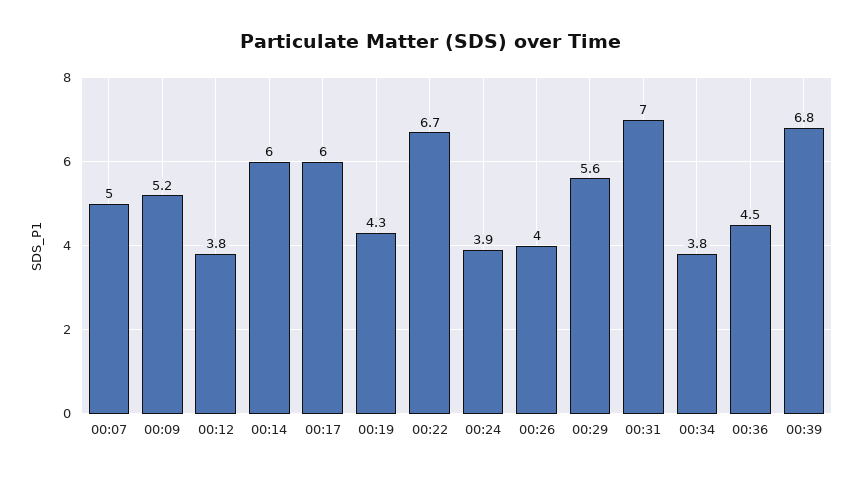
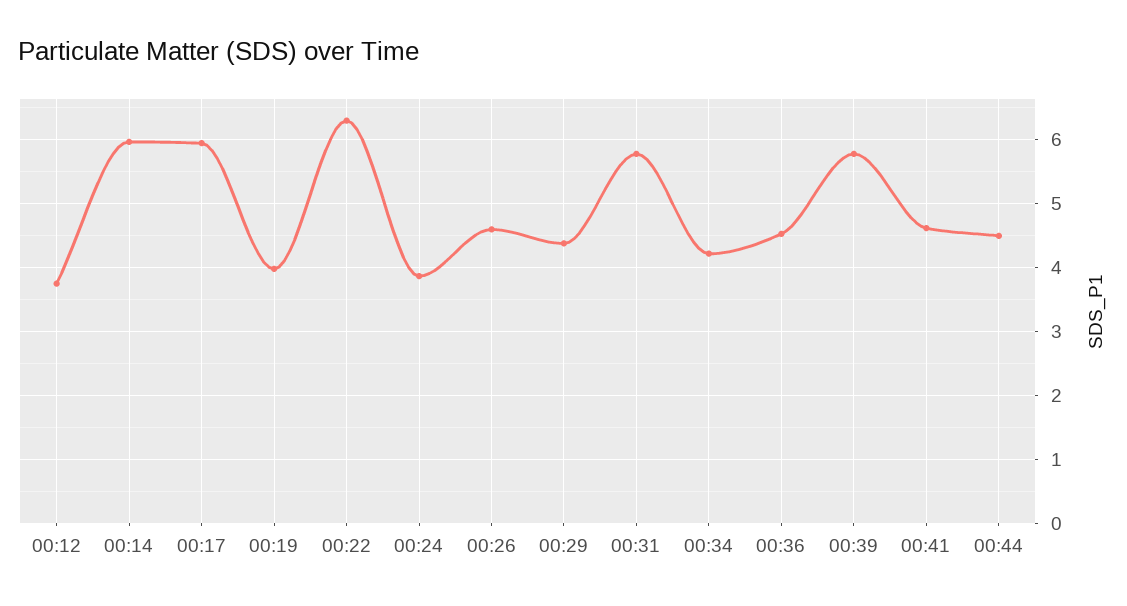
00:07: 5 -> none
00:09: 5.2 -> none
00:19: 4.3 -> 4
00:22: 6.7 -> 6.3
00:26: 4 -> 4.6
00:29: 5.6 -> 4.4
00:31: 7 -> 5.8
00:34: 3.8 -> 4.2
00:39: 6.8 -> 5.8
00:41: none -> 4.6
00:44: none -> 4.5

